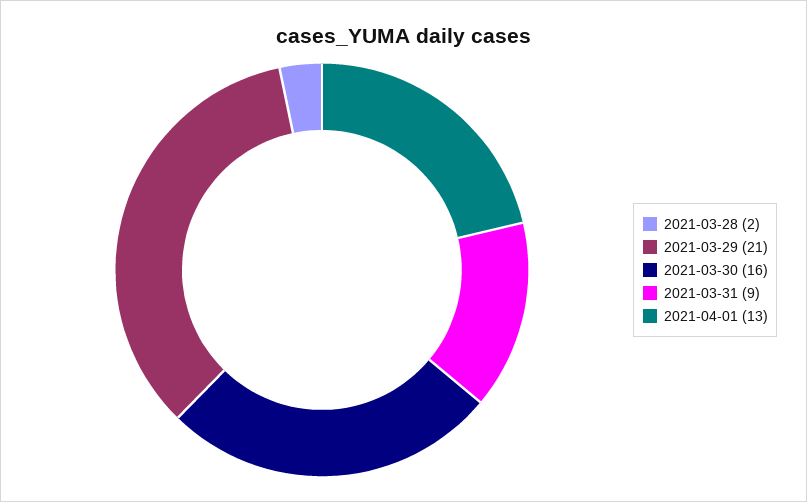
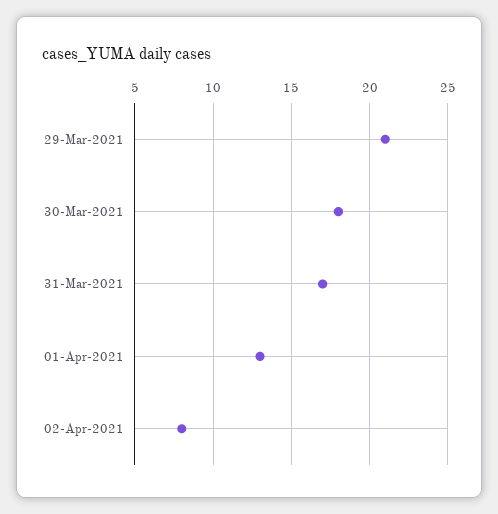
2021-03-28: 2 -> none
2021-03-30: 16 -> 18
2021-03-31: 9 -> 17
02-Apr-2021: none -> 8

